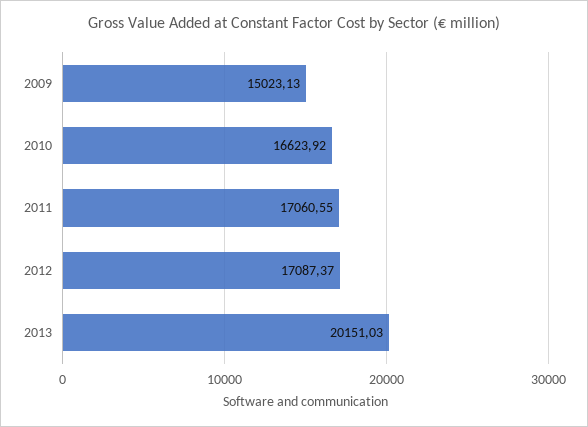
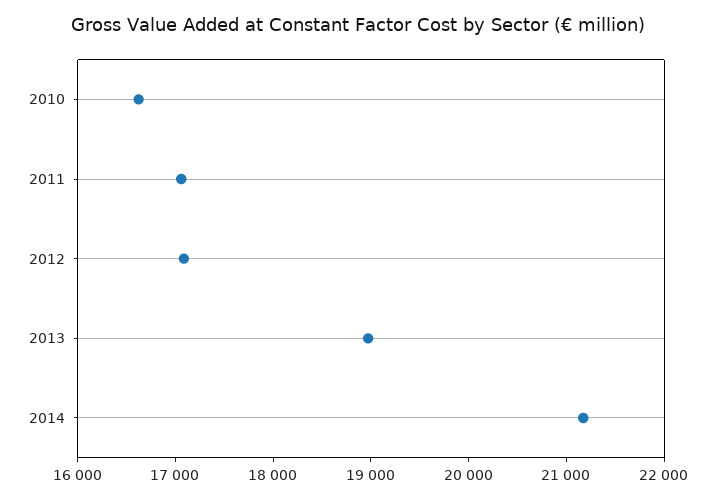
2009: 15023.13 -> none
2013: 20151.03 -> 19000
2014: none -> 21200

